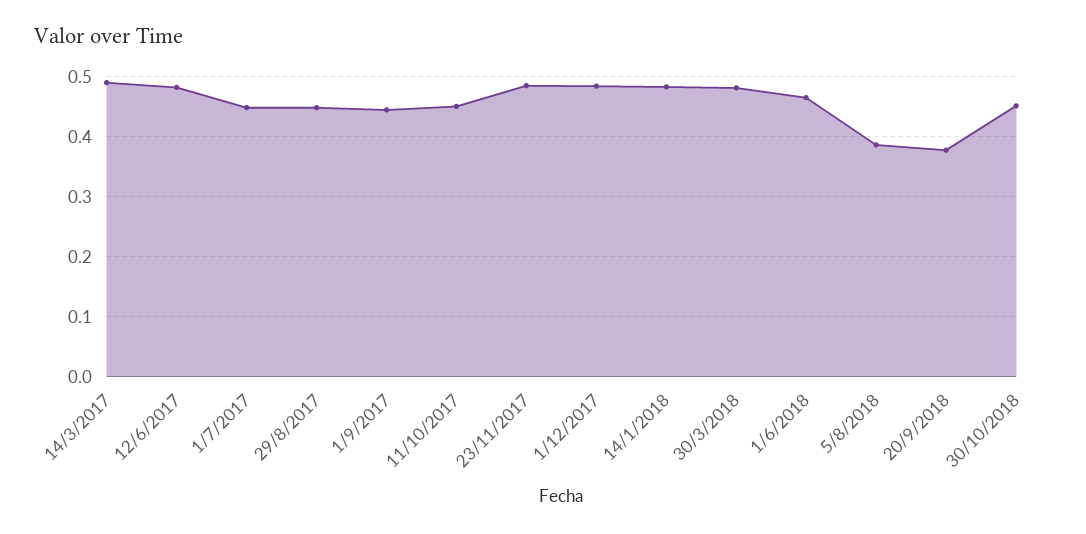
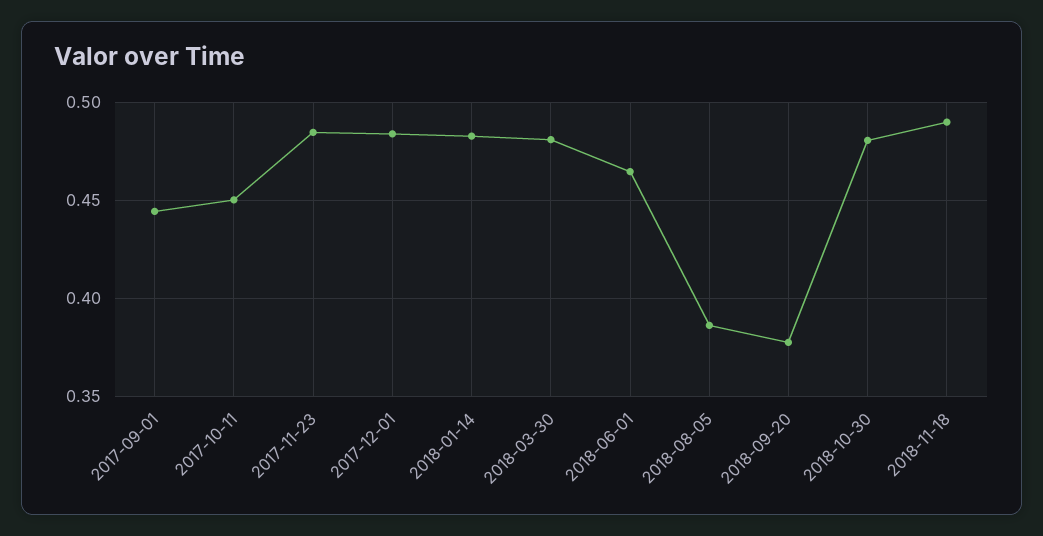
14/3/2017: 0.49 -> none
12/6/2017: 0.48 -> none
1/7/2017: 0.45 -> none
29/8/2017: 0.45 -> none
30/10/2018: 0.45 -> 0.48
2018-11-18: none -> 0.49

